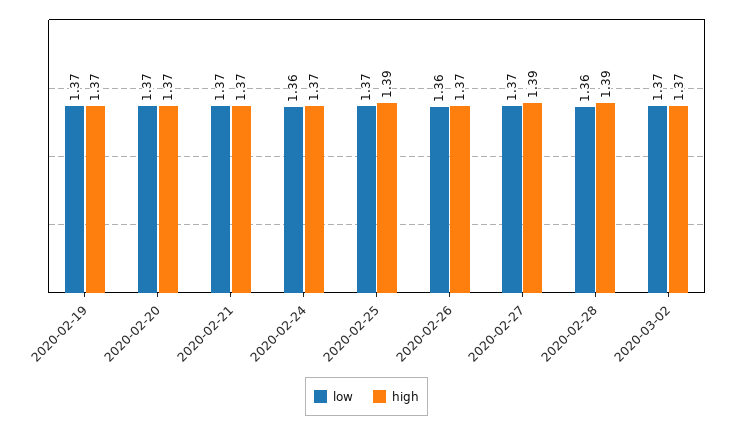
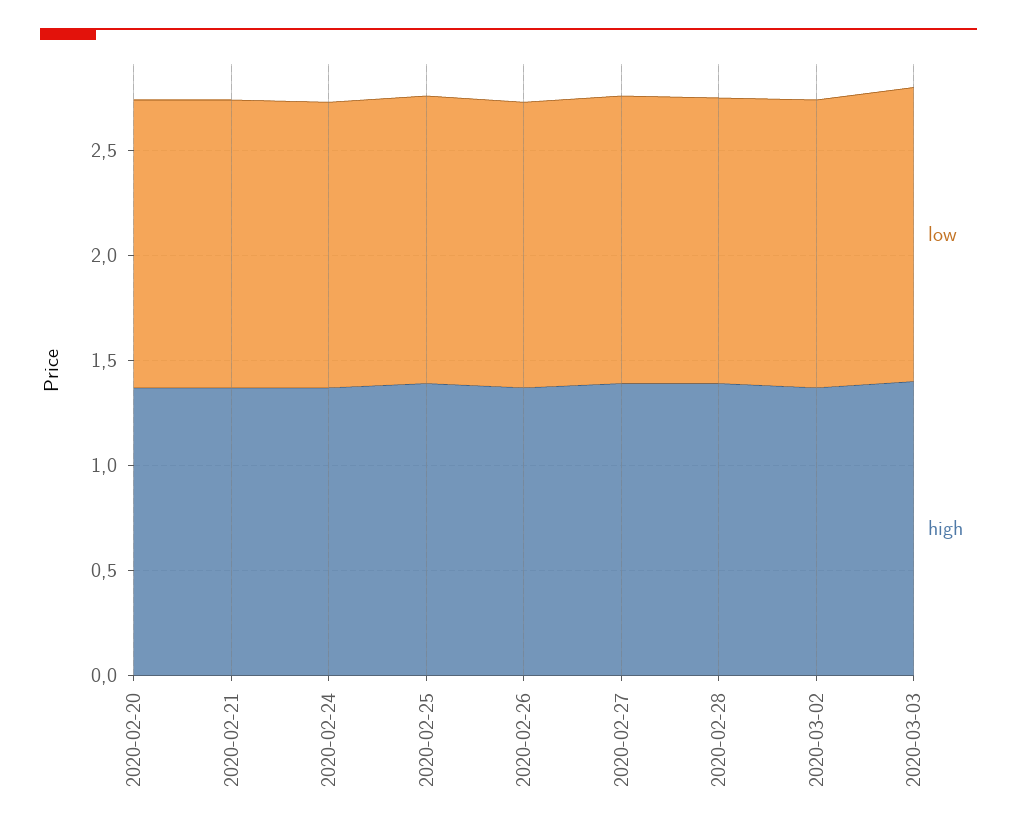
low, 2020-02-19: 1.37 -> none
high, 2020-02-19: 1.37 -> none
low, 2020-03-03: none -> 1.4
high, 2020-03-03: none -> 1.4

